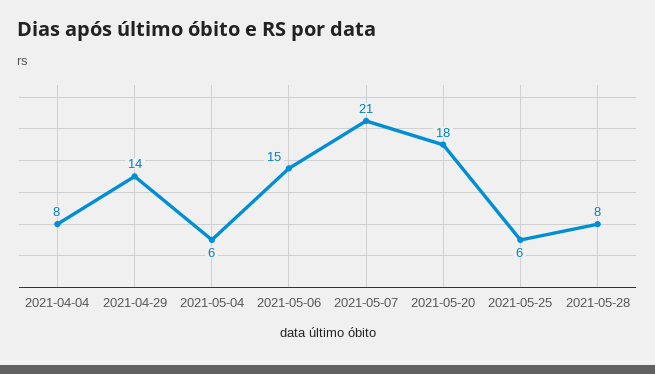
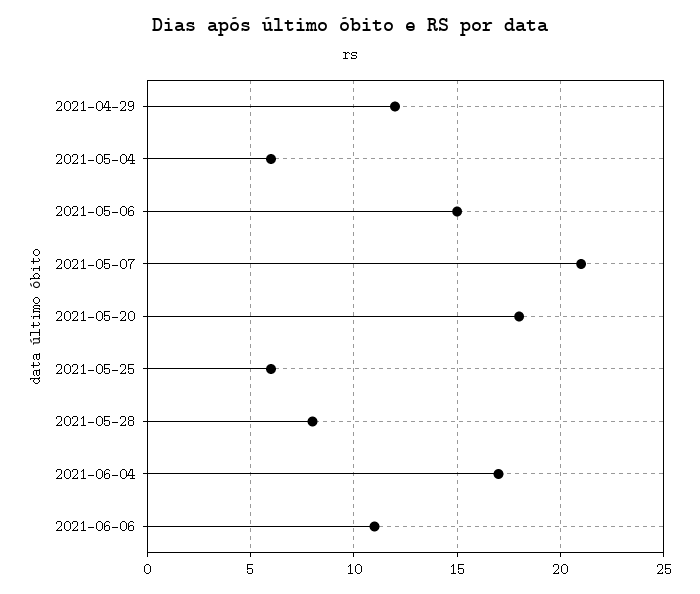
2021-04-04: 8 -> none
2021-04-29: 14 -> 12
2021-06-04: none -> 17
2021-06-06: none -> 11

